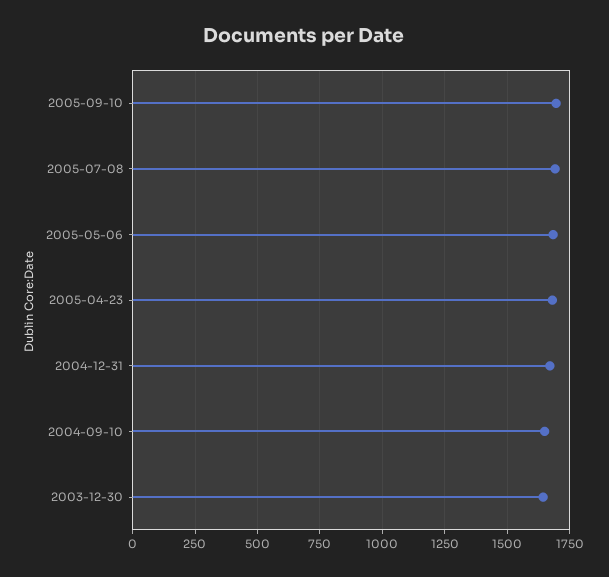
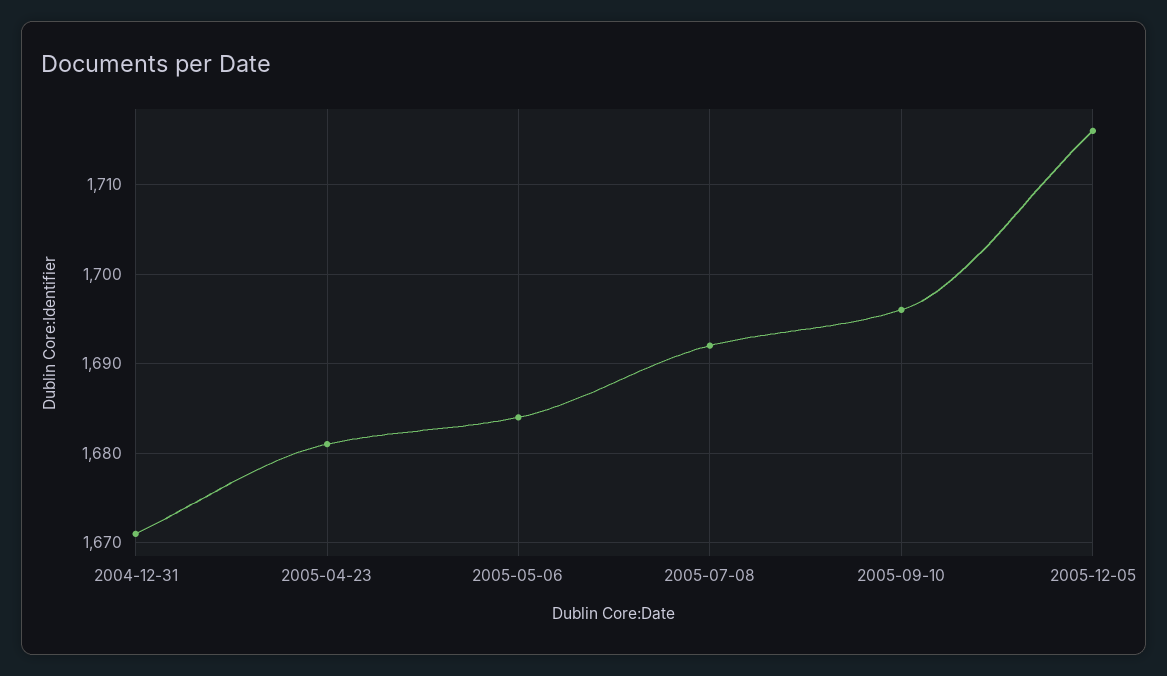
2004-09-10: 1650 -> none
2003-12-30: 1650 -> none
2005-12-05: none -> 1716

